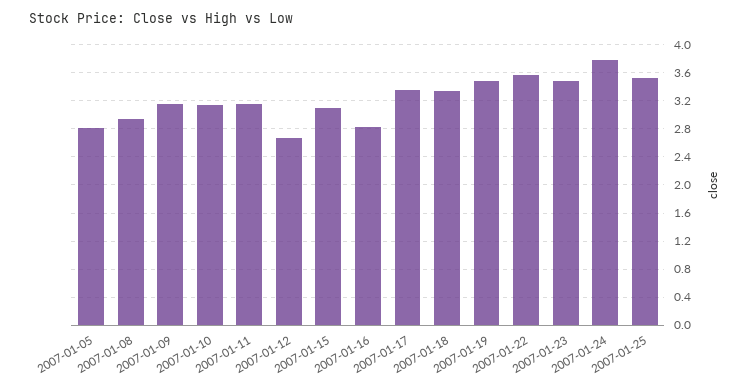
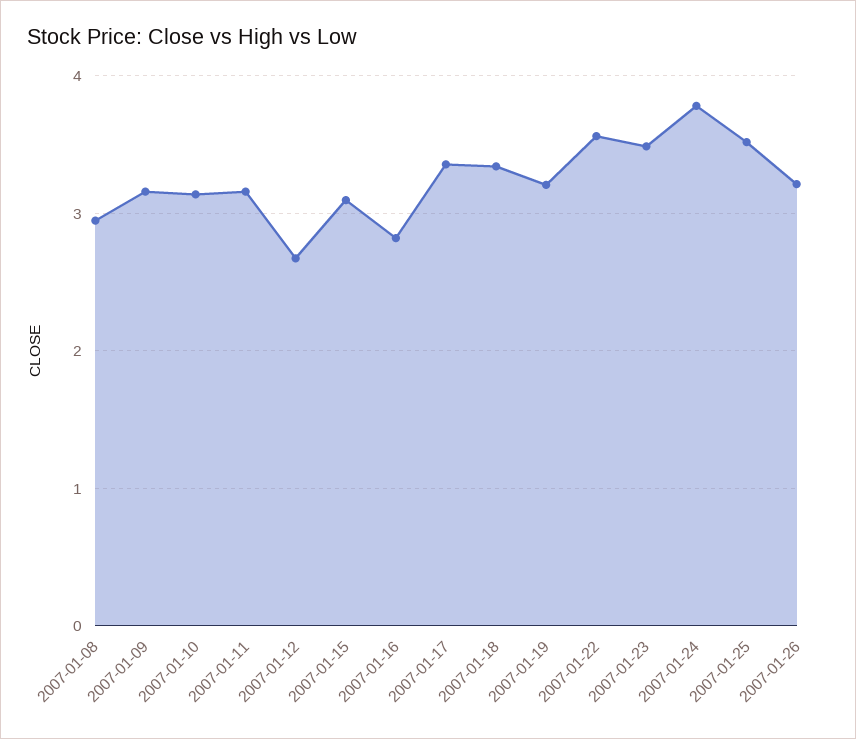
2007-01-05: 2.8 -> none
2007-01-19: 3.5 -> 3.2
2007-01-26: none -> 3.2

